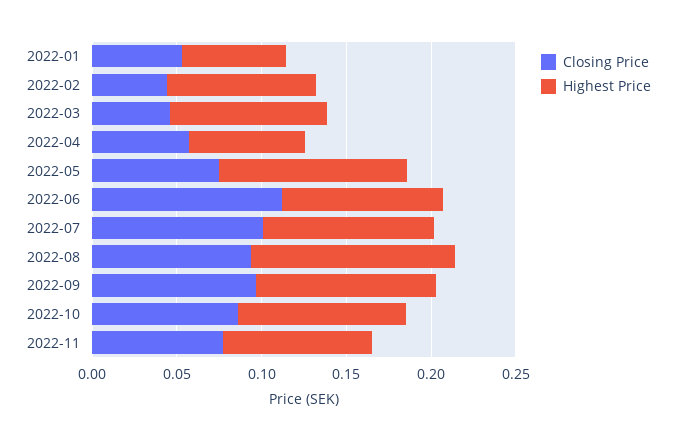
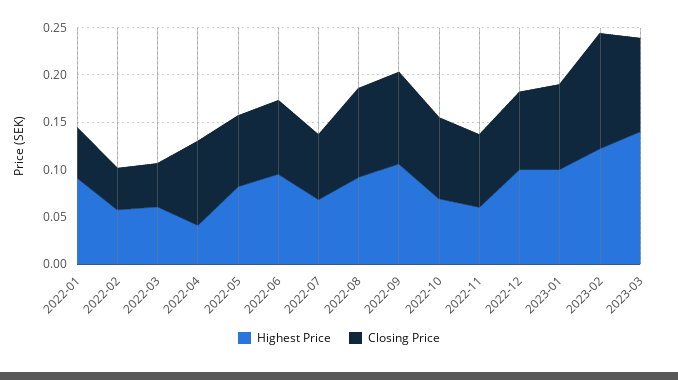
Highest Price, 2022-01: 0.06 -> 0.09
Highest Price, 2022-02: 0.09 -> 0.06
Highest Price, 2022-03: 0.09 -> 0.06
Closing Price, 2022-04: 0.06 -> 0.09
Highest Price, 2022-04: 0.07 -> 0.04
Highest Price, 2022-05: 0.11 -> 0.08
Closing Price, 2022-06: 0.11 -> 0.08
Closing Price, 2022-07: 0.1 -> 0.07
Highest Price, 2022-07: 0.1 -> 0.07
Highest Price, 2022-08: 0.12 -> 0.09
Highest Price, 2022-10: 0.1 -> 0.07
Highest Price, 2022-11: 0.09 -> 0.06
Highest Price, 2022-12: none -> 0.1
Closing Price, 2022-12: none -> 0.08
Highest Price, 2023-01: none -> 0.1
Closing Price, 2023-01: none -> 0.09
Highest Price, 2023-02: none -> 0.12
Closing Price, 2023-02: none -> 0.12
Highest Price, 2023-03: none -> 0.14
Closing Price, 2023-03: none -> 0.1

